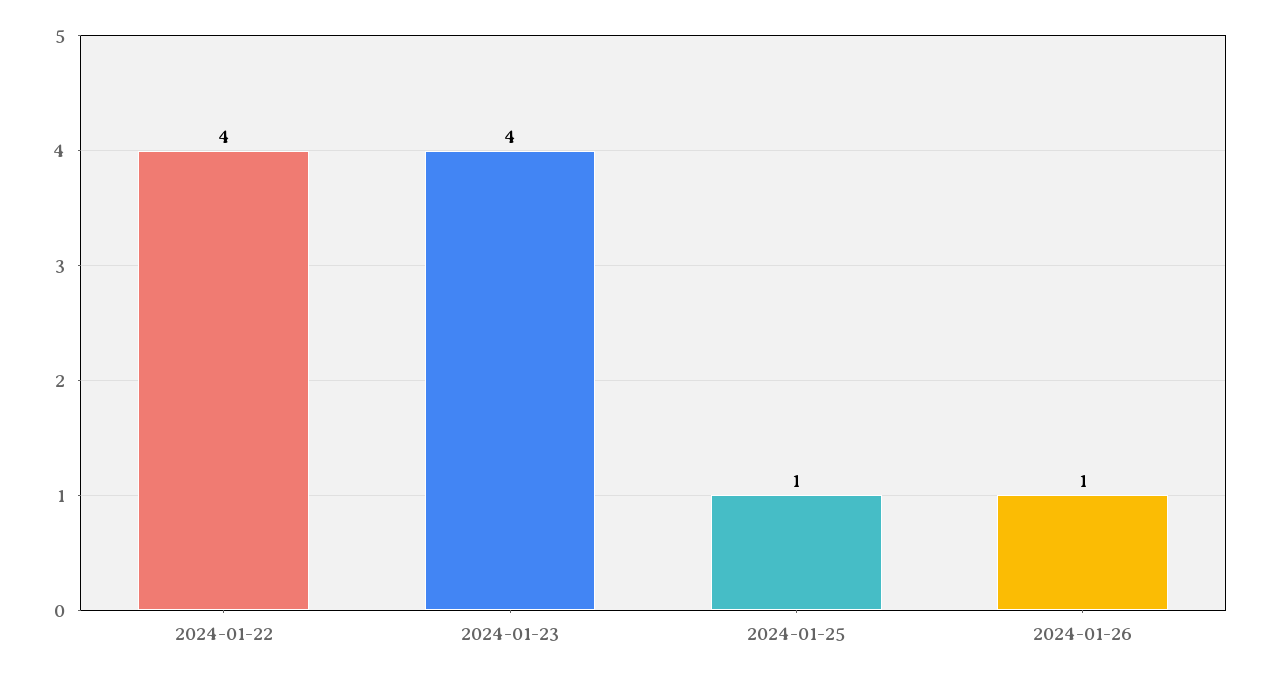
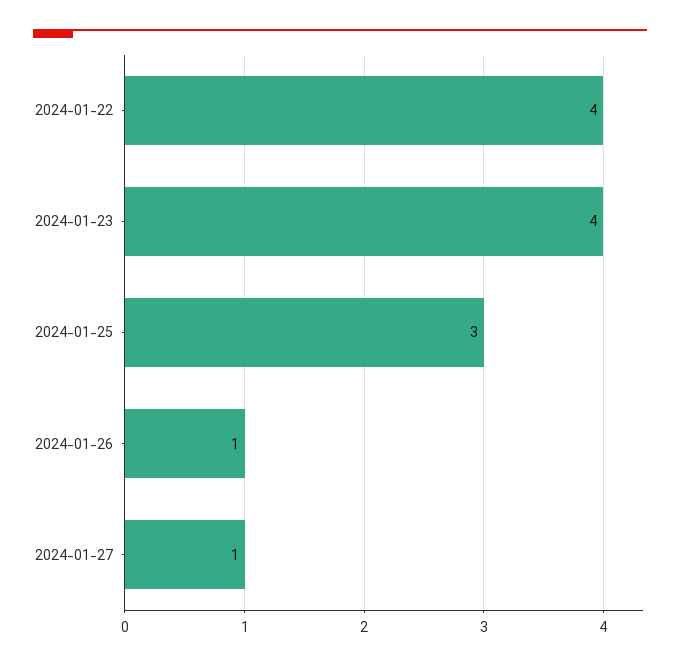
2024-01-25: 1 -> 3
2024-01-27: none -> 1

